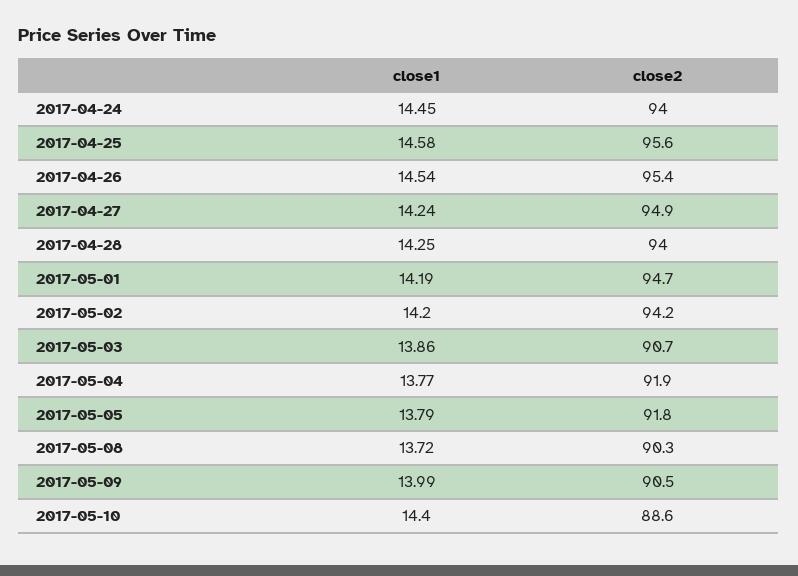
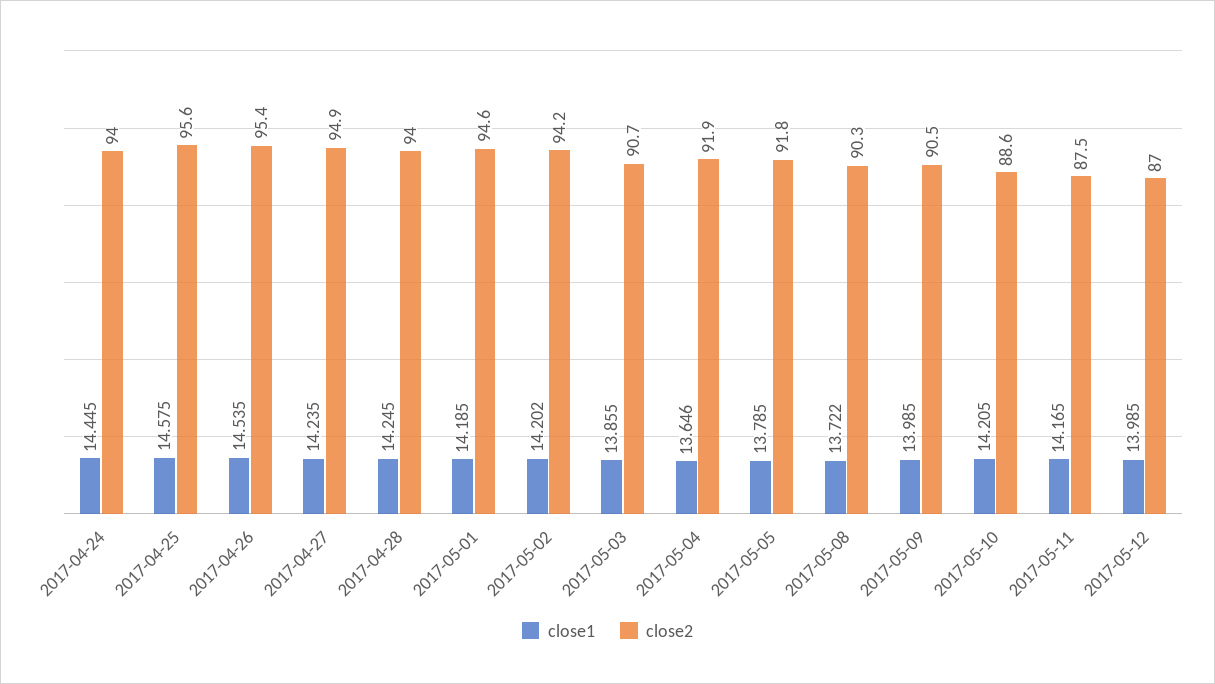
close2, 2017-05-01: 94.7 -> 94.6
close1, 2017-05-04: 13.77 -> 13.646
close1, 2017-05-10: 14.4 -> 14.205
close1, 2017-05-11: none -> 14.165
close2, 2017-05-11: none -> 87.5
close1, 2017-05-12: none -> 13.985
close2, 2017-05-12: none -> 87

